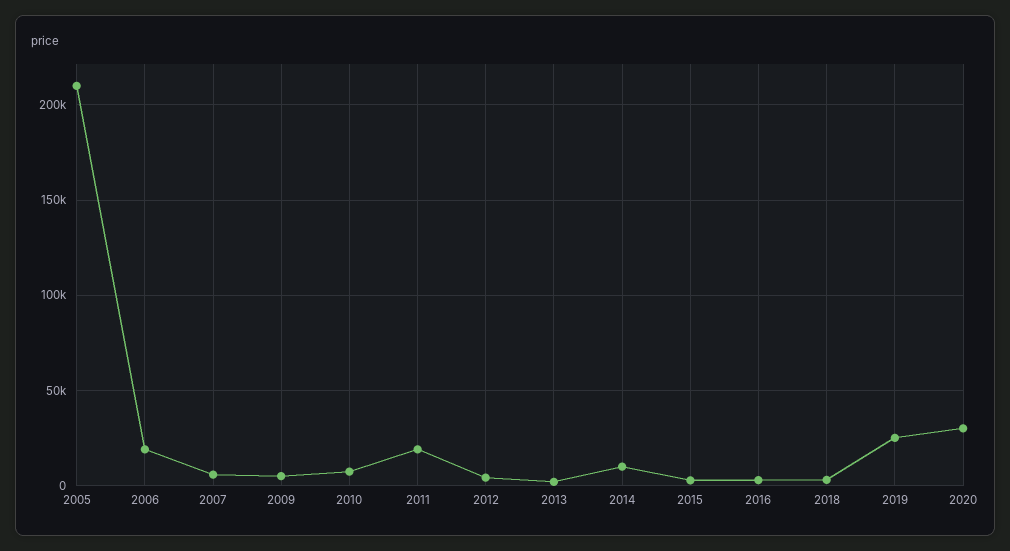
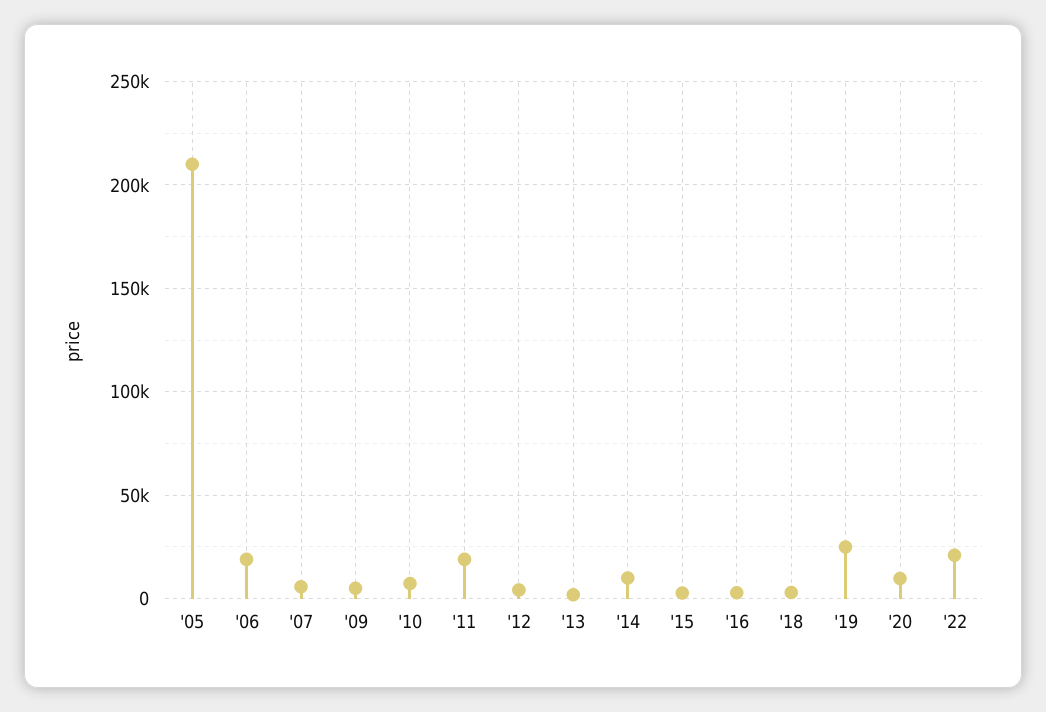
2020: 30000 -> 10000
'22: none -> 20000

